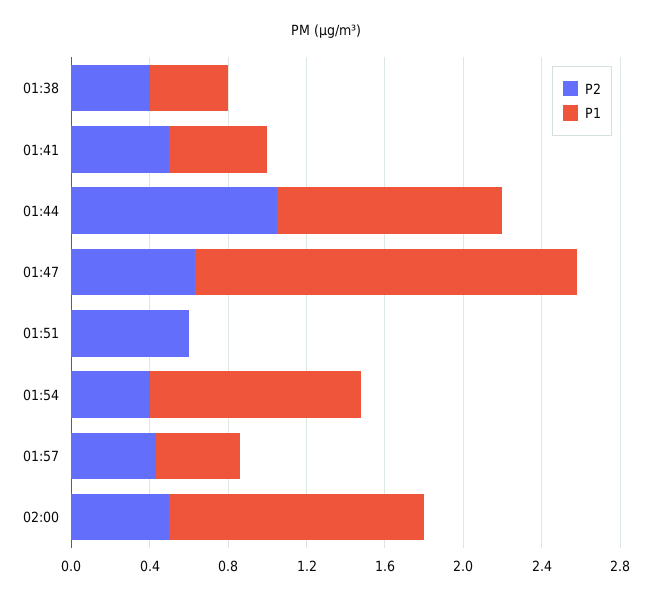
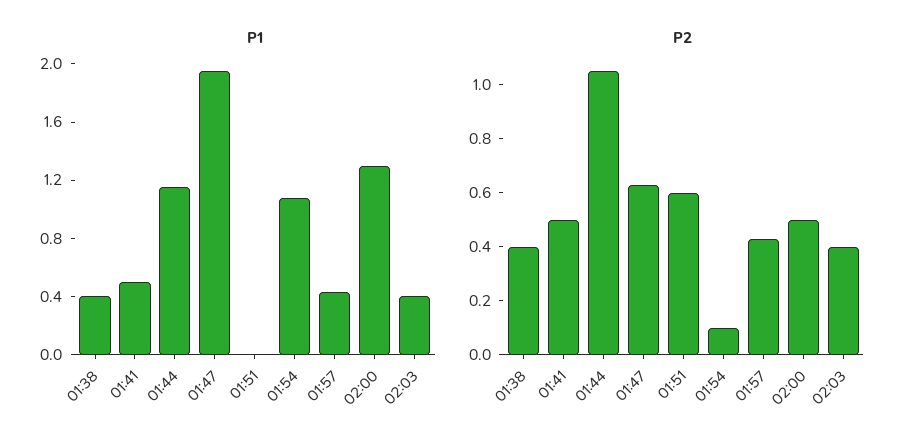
P2, 01:54: 0.4 -> 0.1
P1, 02:03: none -> 0.4
P2, 02:03: none -> 0.4

